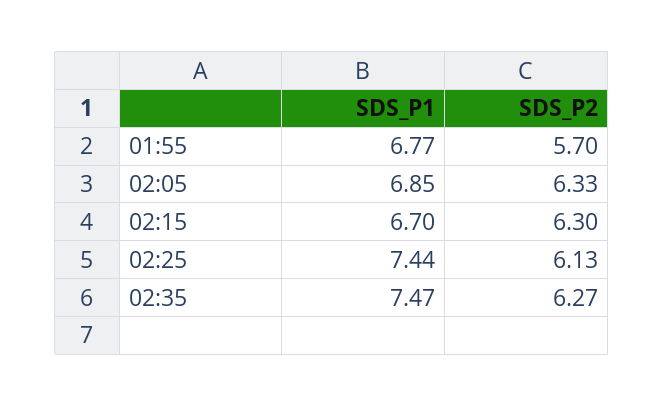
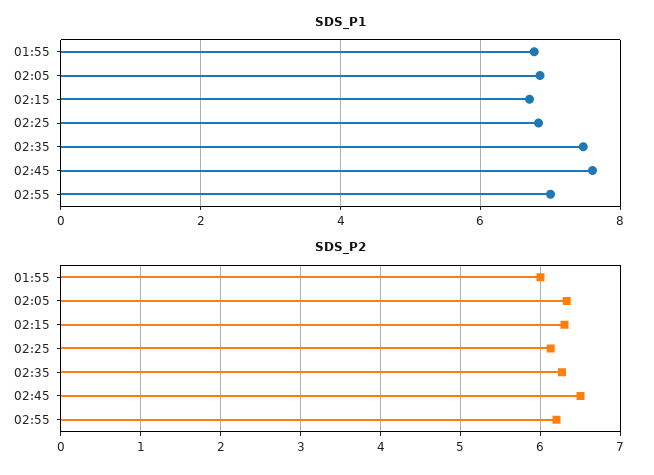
SDS_P2, 01:55: 5.7 -> 6
SDS_P1, 02:25: 7.44 -> 6.8
SDS_P1, 02:45: none -> 7.6
SDS_P1, 02:55: none -> 7
SDS_P2, 02:45: none -> 6.5
SDS_P2, 02:55: none -> 6.2

